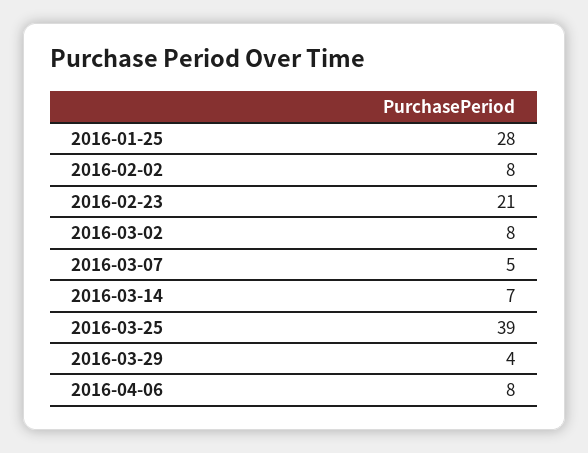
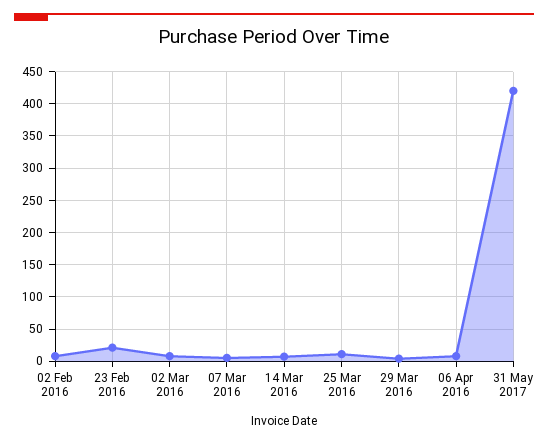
2016-01-25: 28 -> none
2016-03-25: 39 -> 10
31 May 2017: none -> 420

